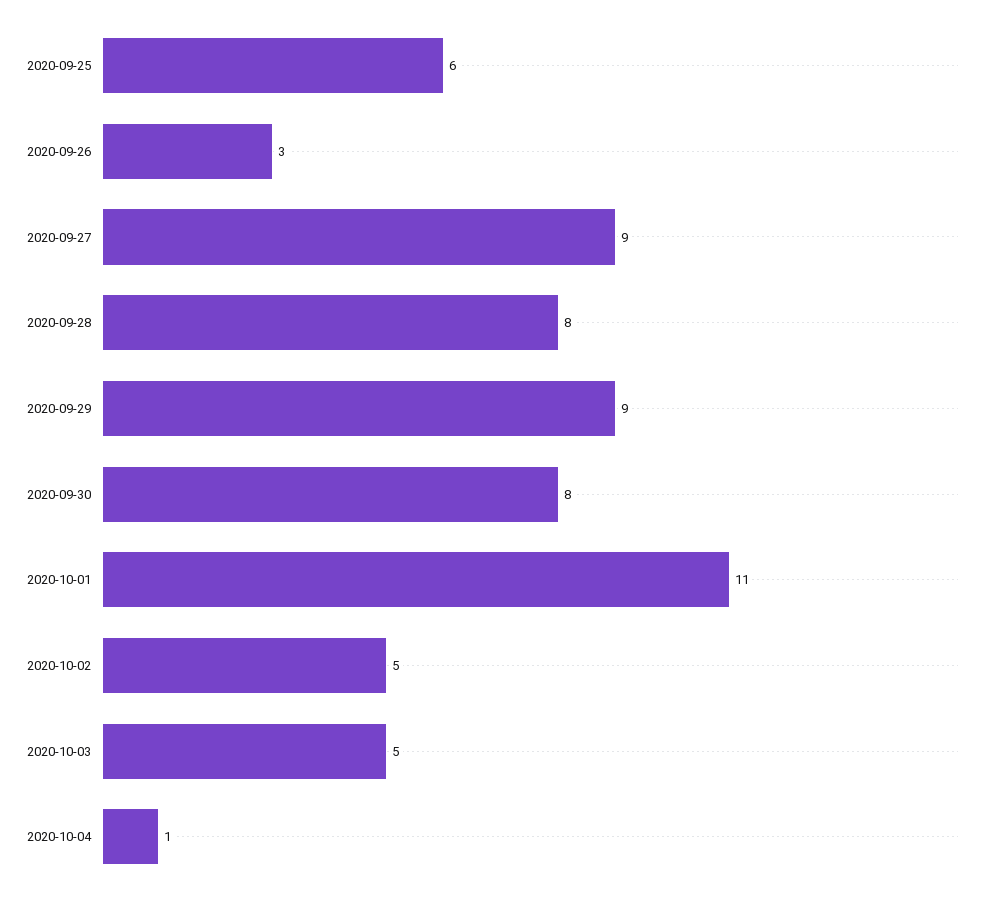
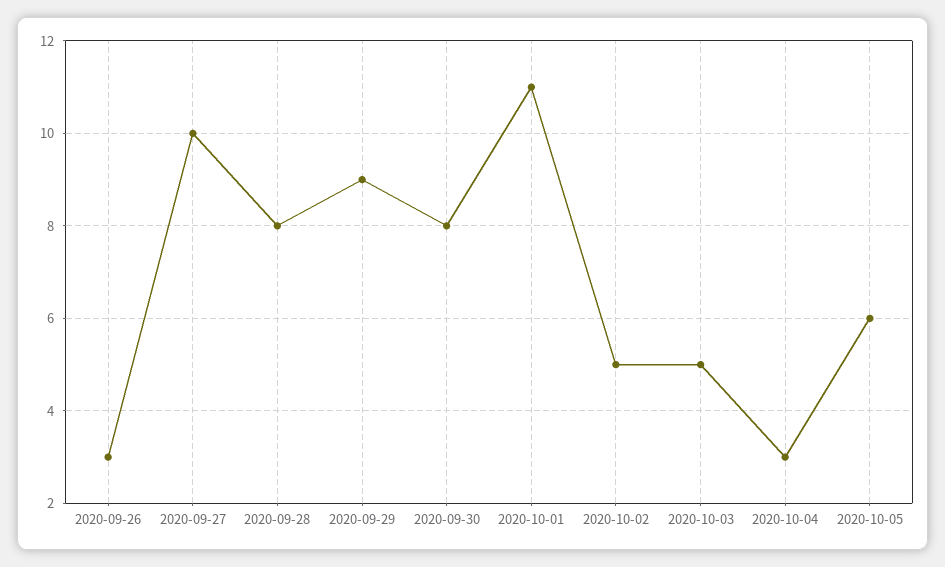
2020-09-25: 6 -> none
2020-09-27: 9 -> 10
2020-10-04: 1 -> 3
2020-10-05: none -> 6

